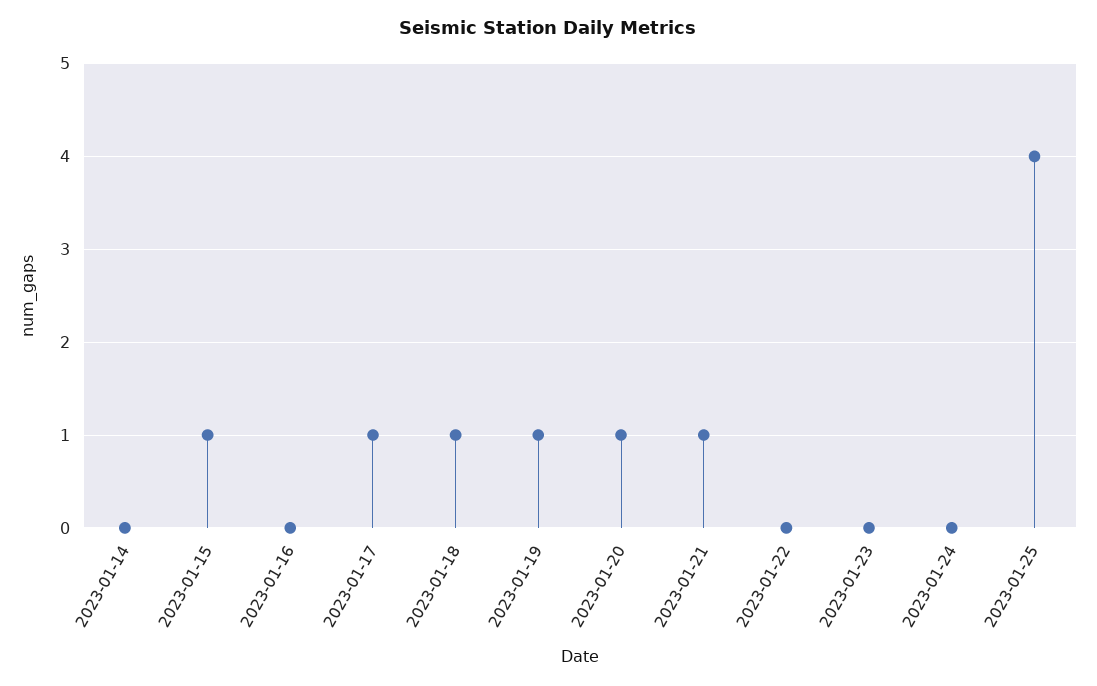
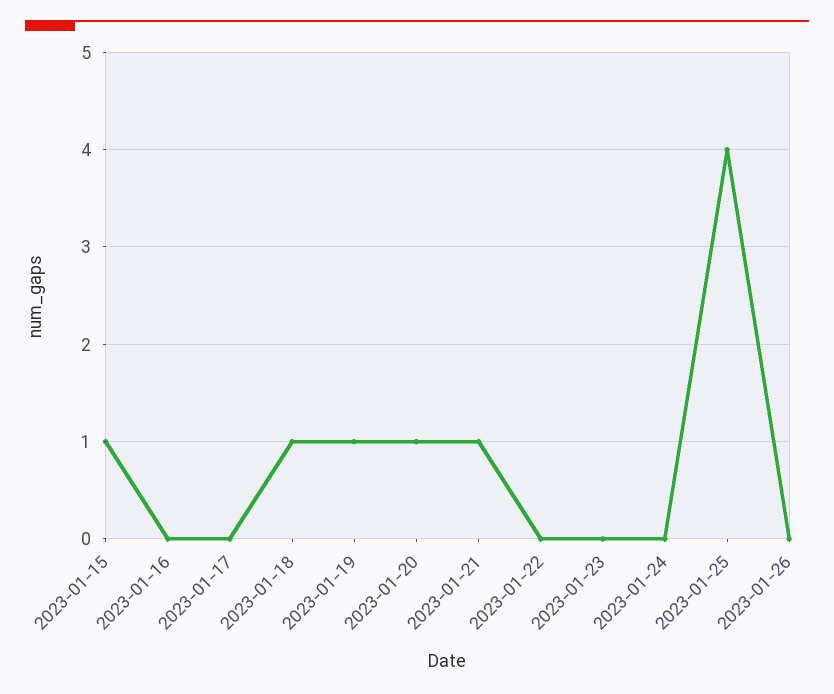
2023-01-14: 0 -> none
2023-01-17: 1 -> 0
2023-01-26: none -> 0

